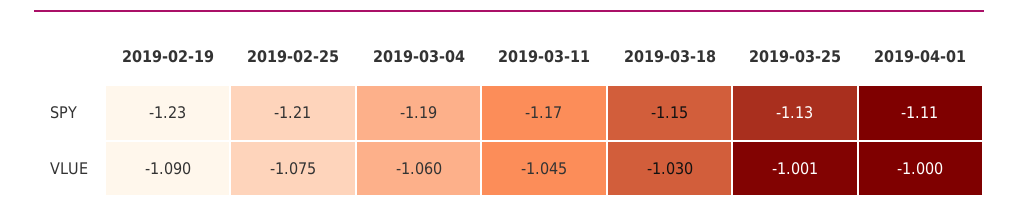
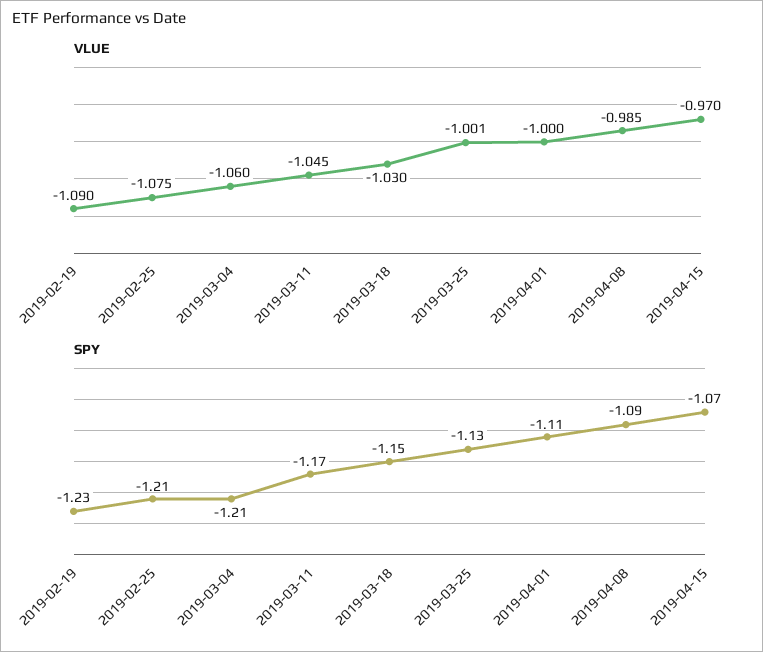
SPY, 2019-03-04: -1.19 -> -1.21
VLUE, 2019-04-08: none -> -0.985
VLUE, 2019-04-15: none -> -0.97
SPY, 2019-04-08: none -> -1.09
SPY, 2019-04-15: none -> -1.07

